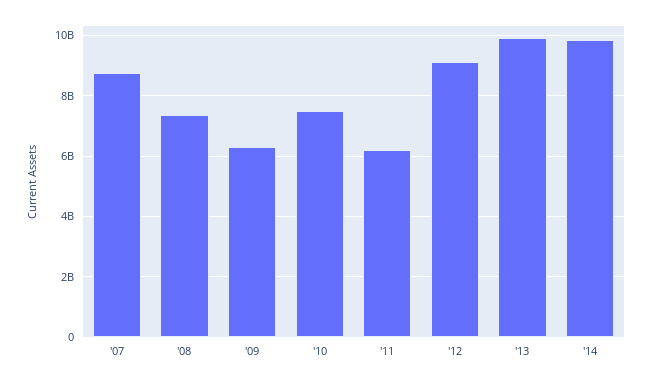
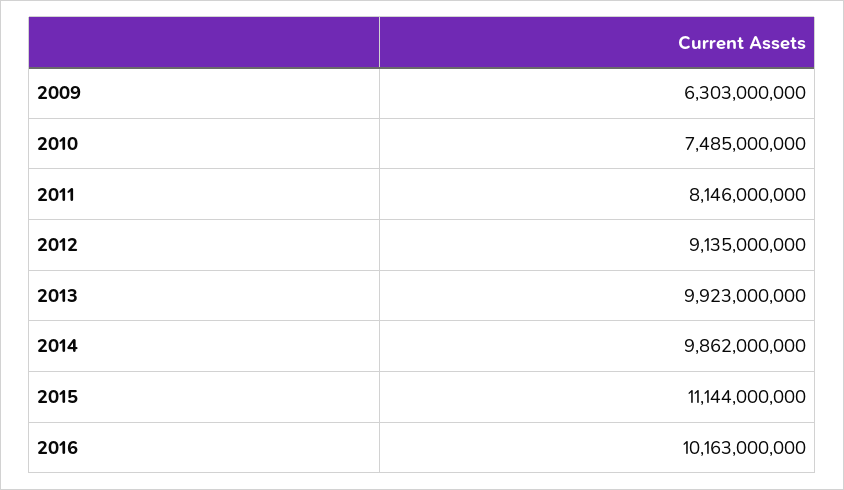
'07: 8800000000 -> none
'08: 7400000000 -> none
'11: 6200000000 -> 8146000000
2015: none -> 11144000000
2016: none -> 10163000000

